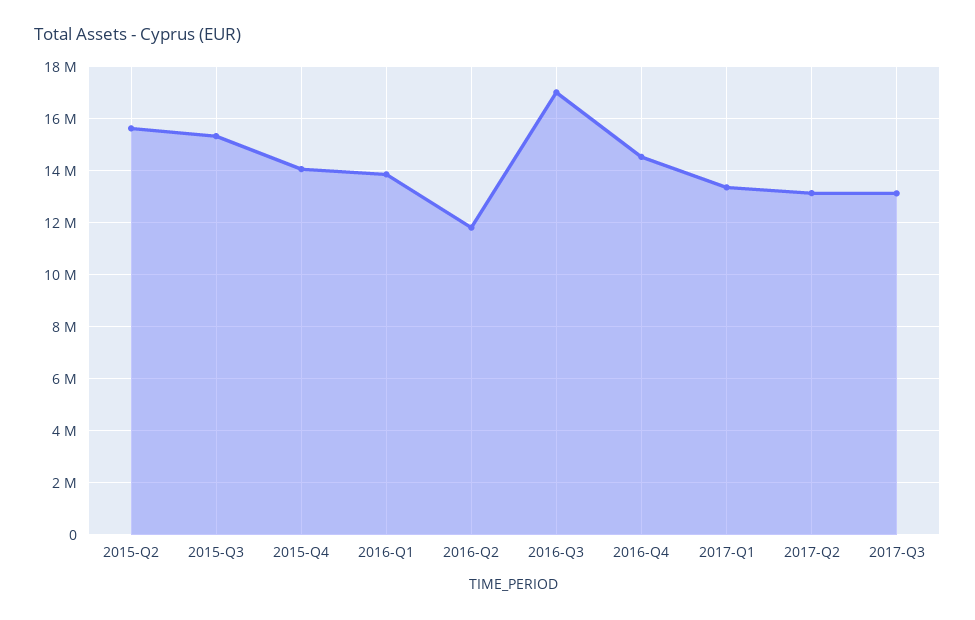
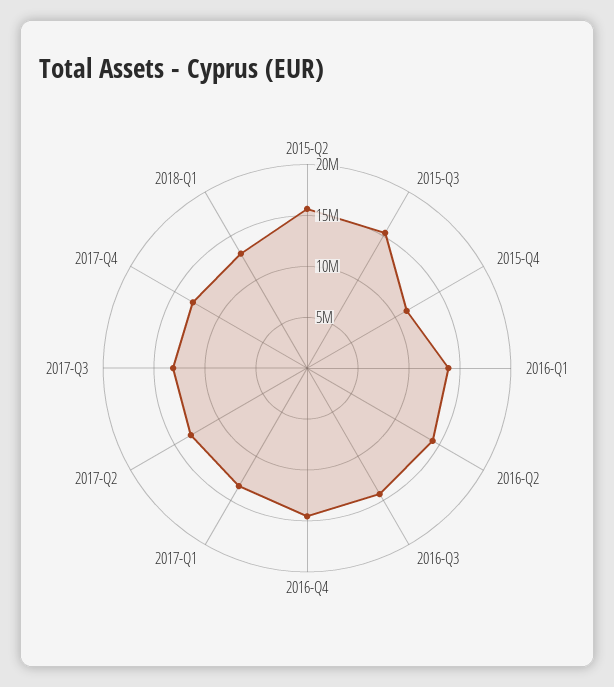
2015-Q4: 14000000 -> 11000000
2016-Q2: 11750000 -> 14000000
2016-Q3: 17000000 -> 14000000
2017-Q4: none -> 13000000
2018-Q1: none -> 13000000

